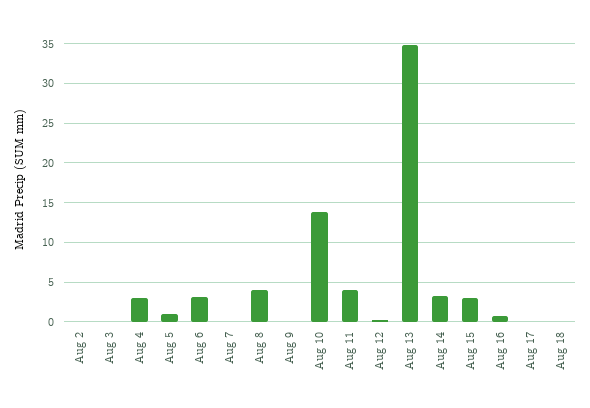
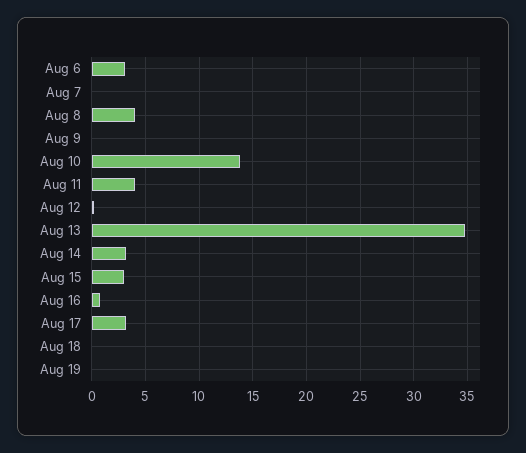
Aug 2: 0 -> none
Aug 3: 0 -> none
Aug 4: 3 -> none
Aug 5: 1 -> none
Aug 17: 0 -> 3
Aug 19: none -> 0

